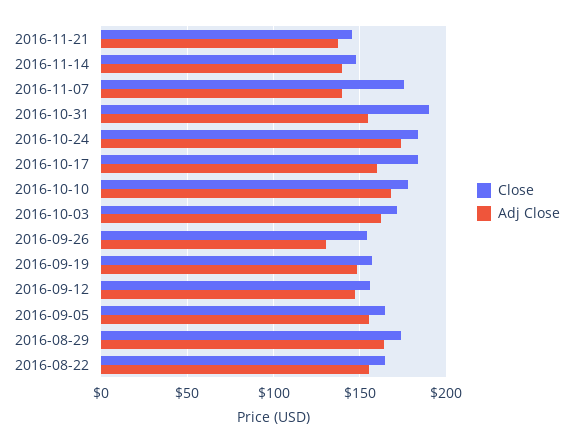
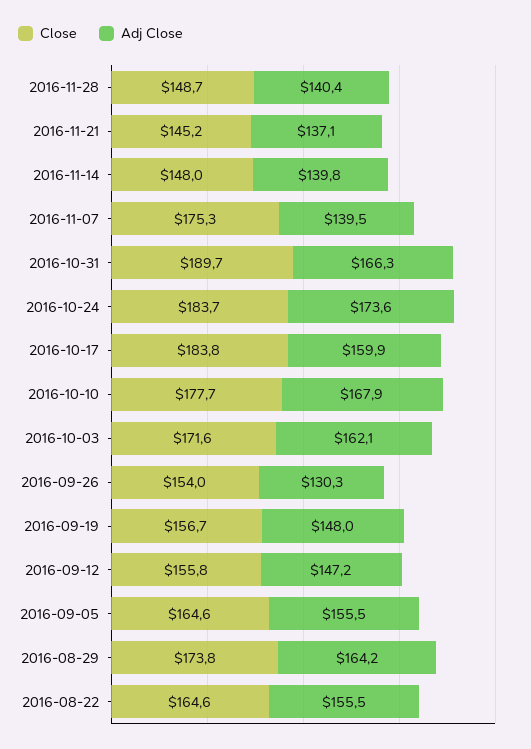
Adj Close, 2016-10-31: 155 -> 166.3
Close, 2016-11-28: none -> 148.7
Adj Close, 2016-11-28: none -> 140.4

